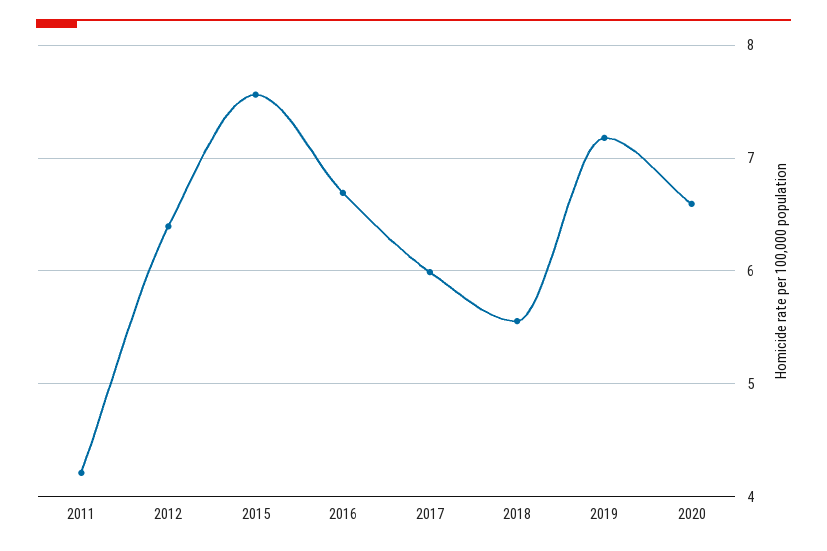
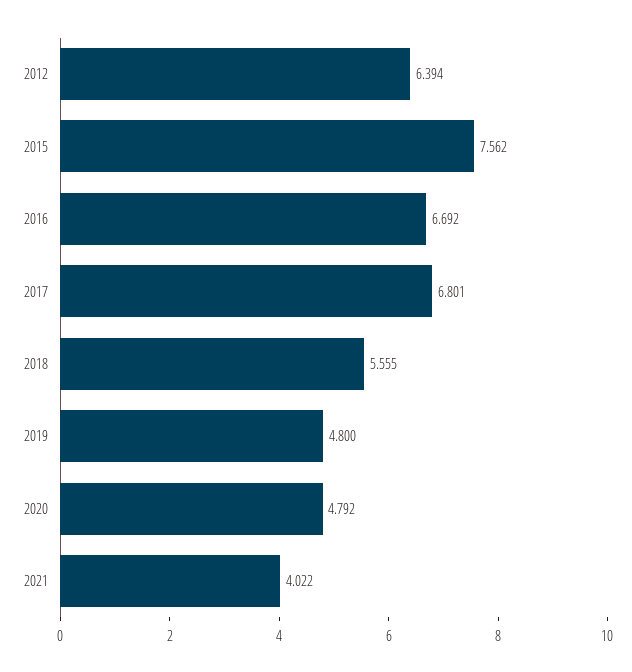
2011: 4.2 -> none
2017: 6 -> 6.801
2019: 7.2 -> 4.8
2020: 6.6 -> 4.792
2021: none -> 4.022

